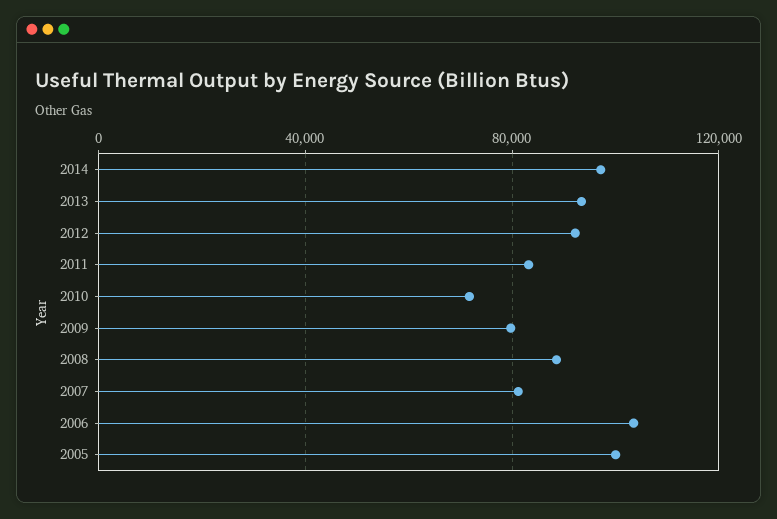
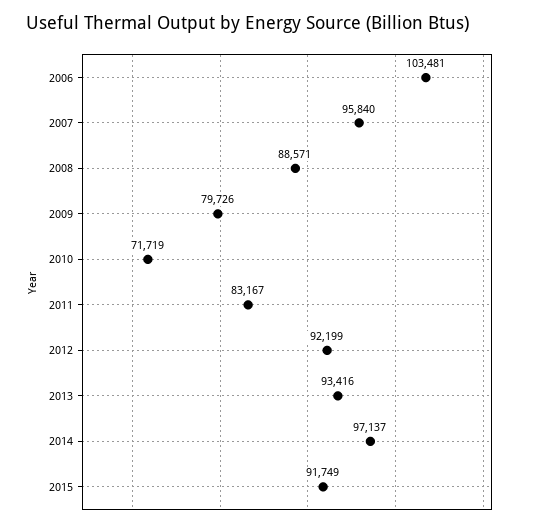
2007: 80000 -> 95840
2005: 100000 -> none
2015: none -> 91749

